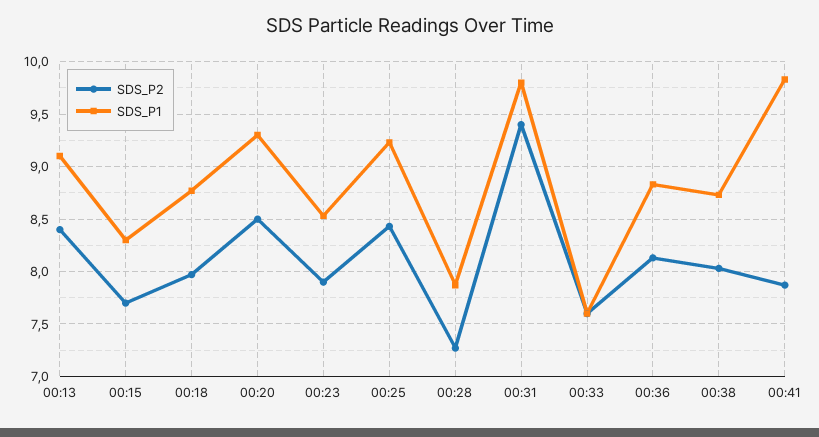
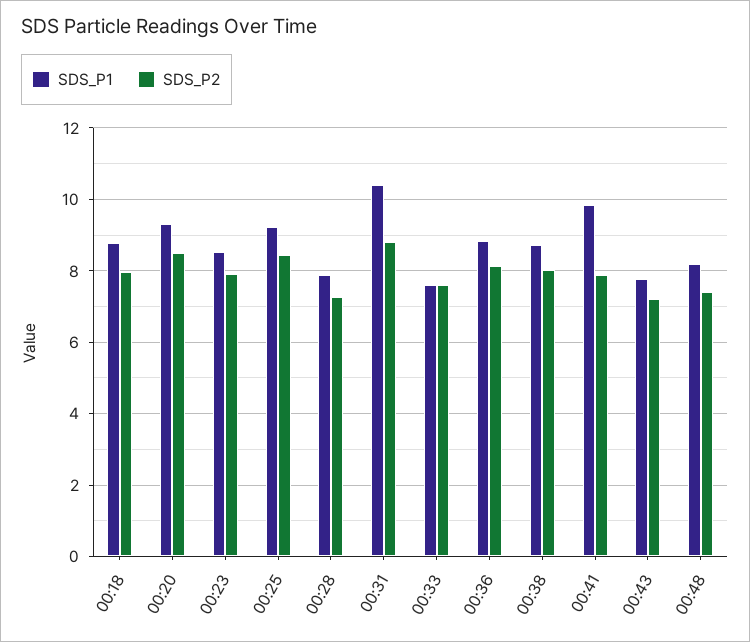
SDS_P2, 00:13: 8.4 -> none
SDS_P1, 00:13: 9.1 -> none
SDS_P2, 00:15: 7.7 -> none
SDS_P1, 00:15: 8.3 -> none
SDS_P2, 00:31: 9.4 -> 8.8
SDS_P1, 00:31: 9.8 -> 10.4
SDS_P1, 00:43: none -> 7.8
SDS_P2, 00:43: none -> 7.2
SDS_P1, 00:48: none -> 8.2
SDS_P2, 00:48: none -> 7.4

